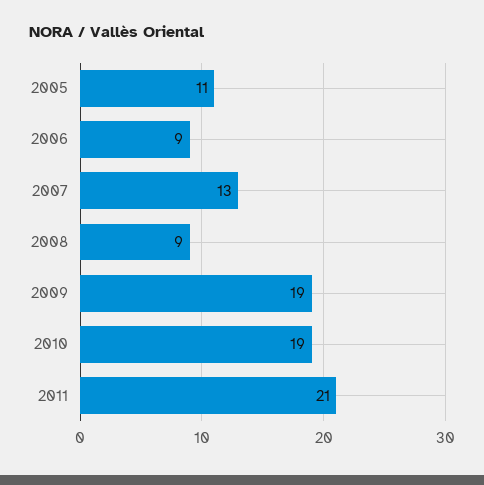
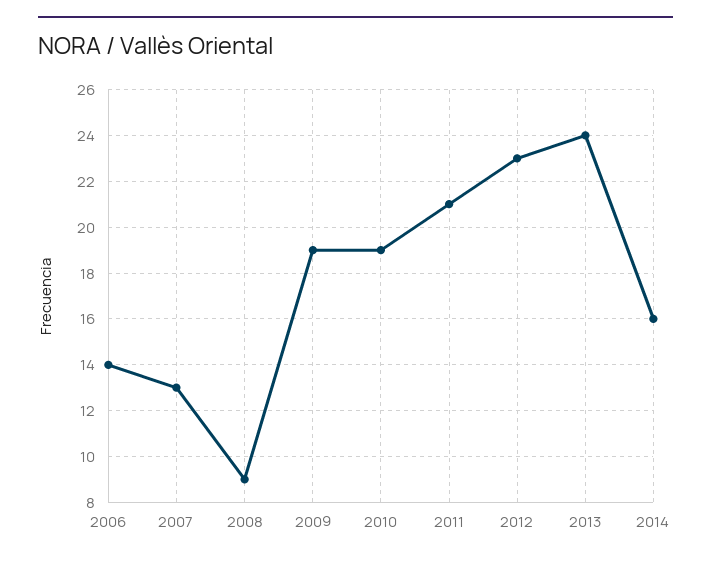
2005: 11 -> none
2006: 9 -> 14
2012: none -> 23
2013: none -> 24
2014: none -> 16

